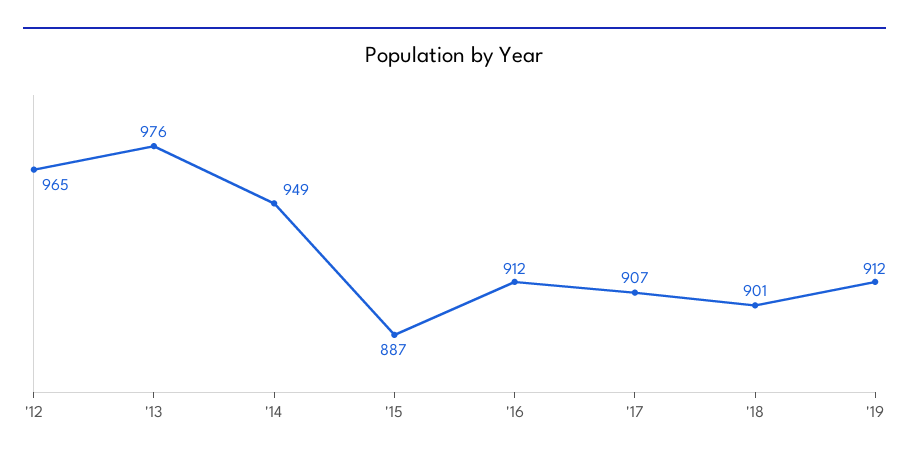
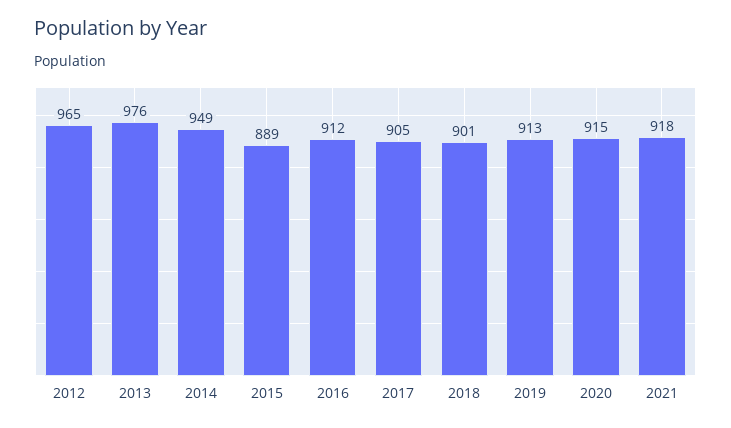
'15: 887 -> 889
'17: 907 -> 905
'19: 912 -> 913
2020: none -> 915
2021: none -> 918

